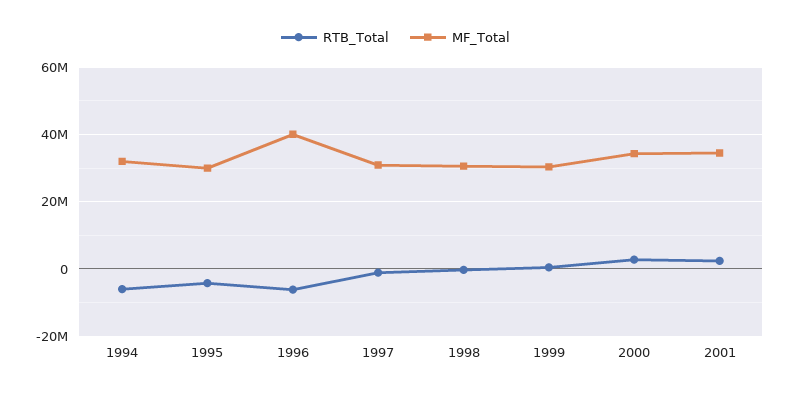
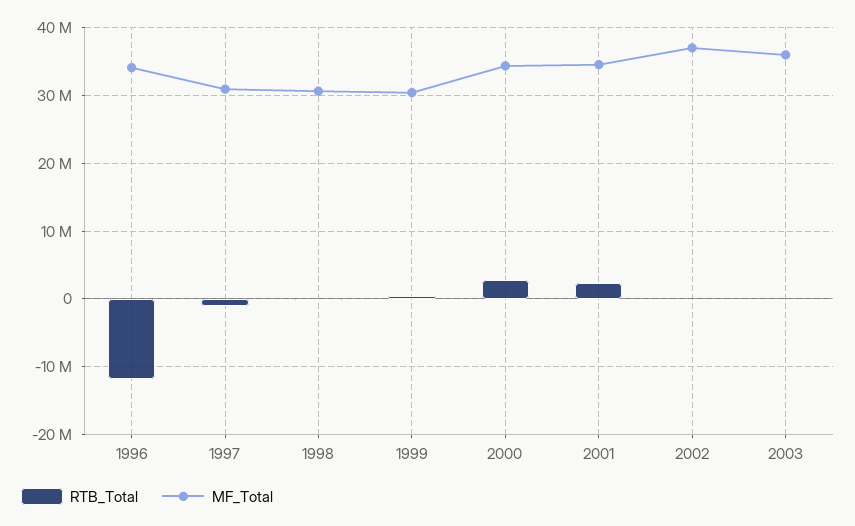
RTB_Total, 1994: -6000000 -> none
MF_Total, 1994: 32000000 -> none
RTB_Total, 1995: -4000000 -> none
MF_Total, 1995: 30000000 -> none
RTB_Total, 1996: -6000000 -> -12000000
MF_Total, 1996: 40000000 -> 34000000
RTB_Total, 2002: none -> 0
MF_Total, 2002: none -> 37000000
RTB_Total, 2003: none -> 0
MF_Total, 2003: none -> 36000000

